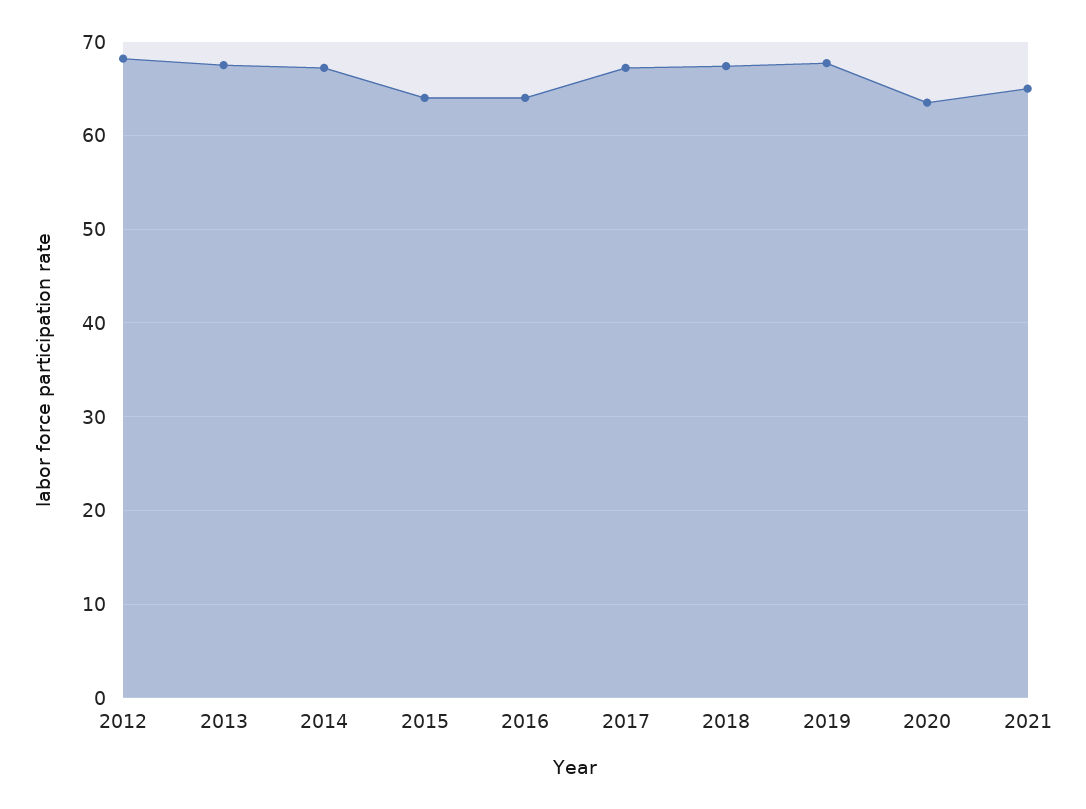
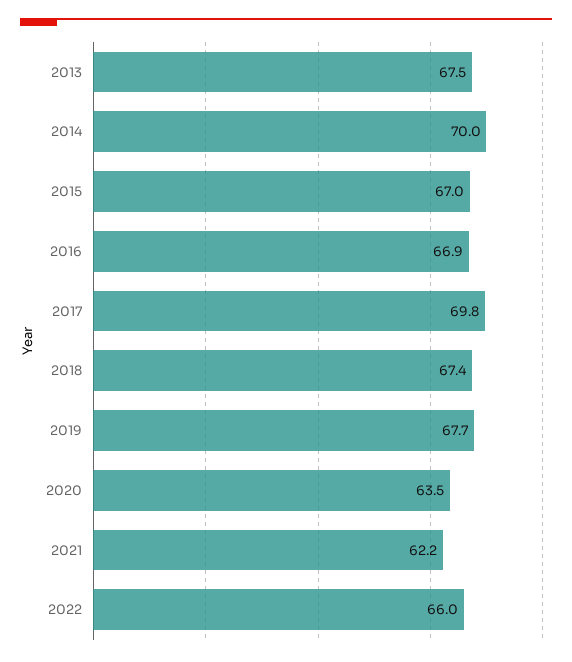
2012: 68 -> none
2014: 67 -> 70
2015: 64 -> 67
2016: 64 -> 66.9
2017: 67 -> 69.8
2021: 65 -> 62.2
2022: none -> 66

